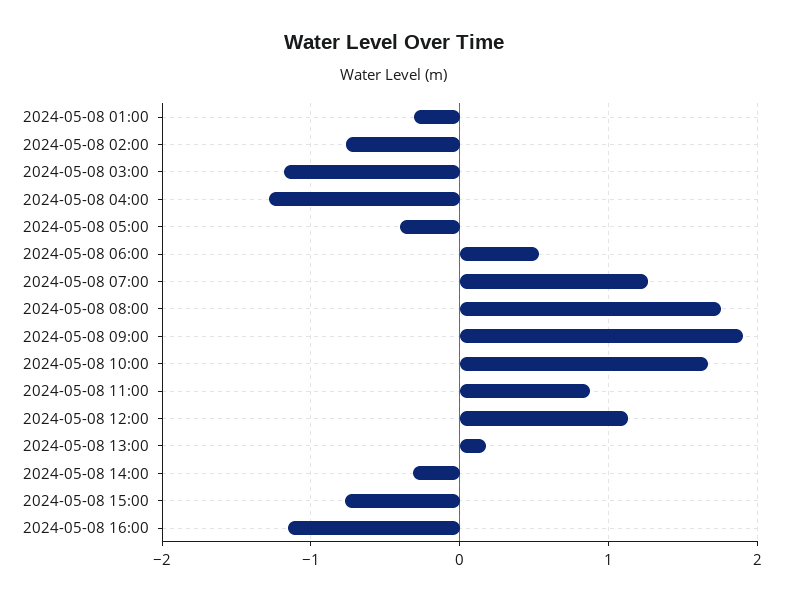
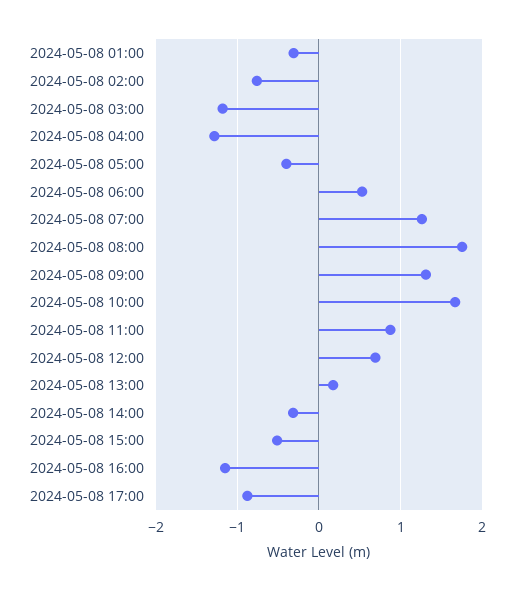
2024-05-08 09:00: 1.9 -> 1.3
2024-05-08 12:00: 1.1 -> 0.7
2024-05-08 15:00: -0.8 -> -0.5
2024-05-08 17:00: none -> -0.9

